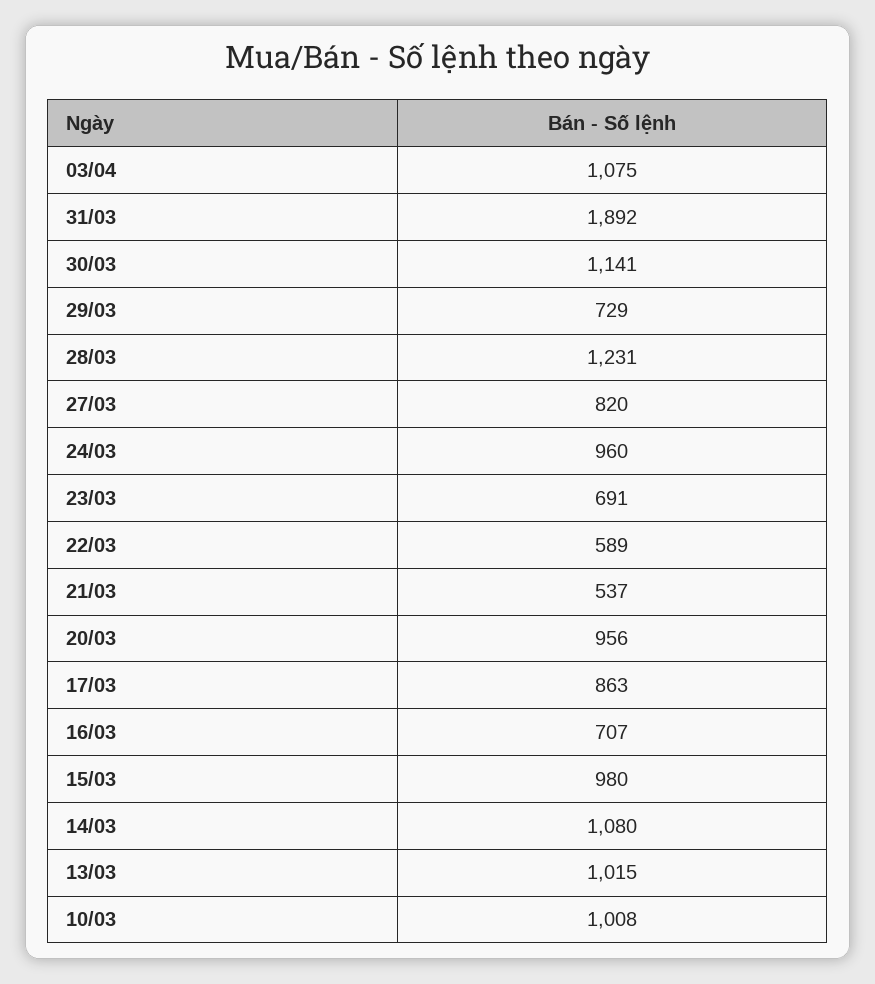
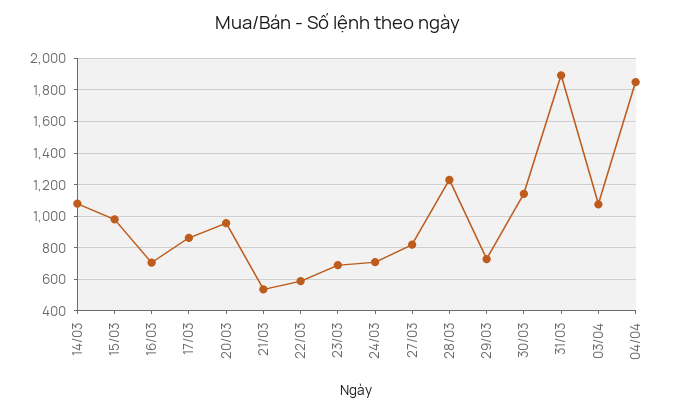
24/03: 960 -> 700
13/03: 1015 -> none
10/03: 1008 -> none
04/04: none -> 1850

